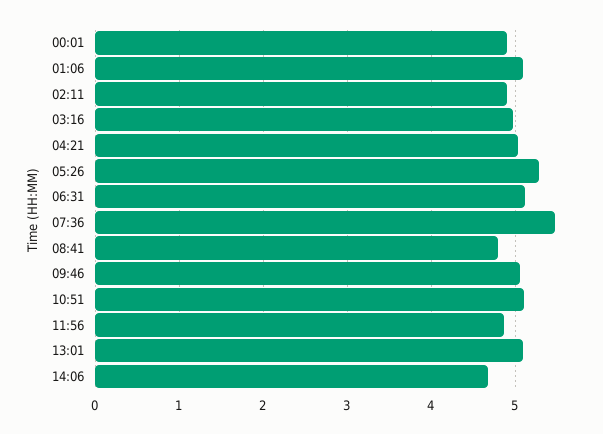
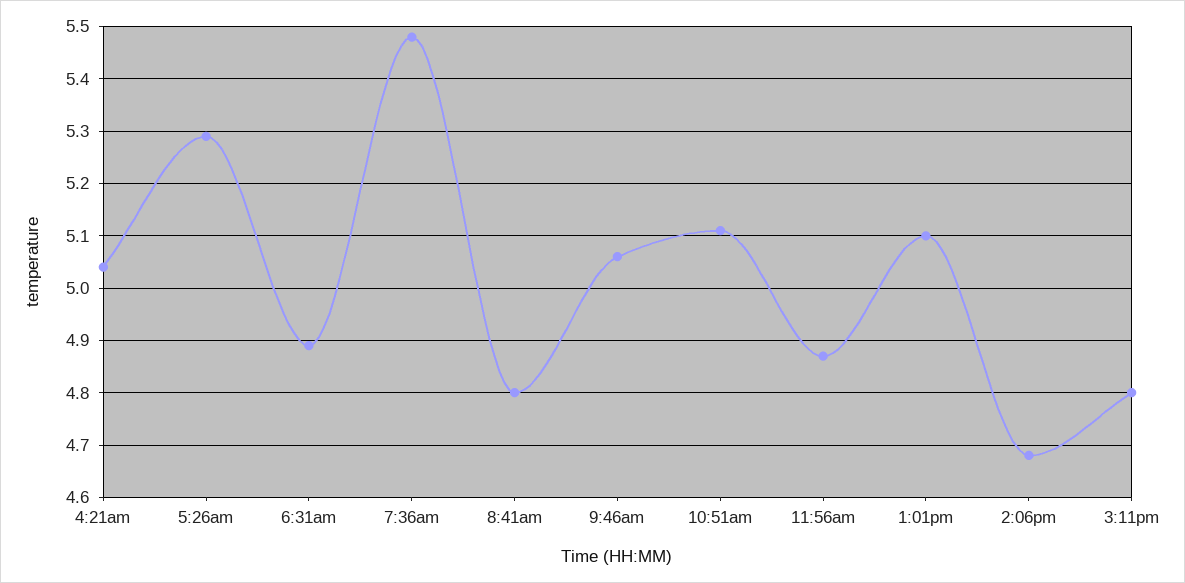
00:01: 4.9 -> none
01:06: 5.1 -> none
02:11: 4.9 -> none
03:16: 5 -> none
06:31: 5.1 -> 4.9
3:11pm: none -> 4.8

